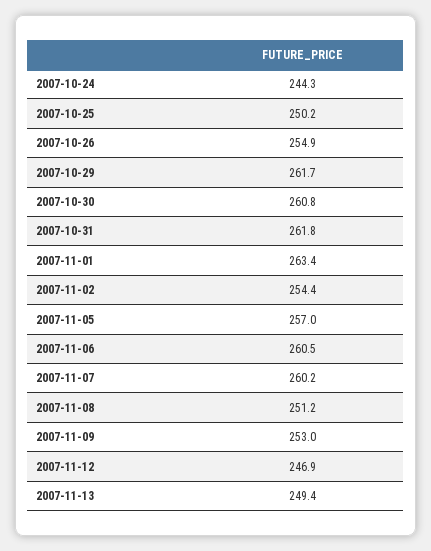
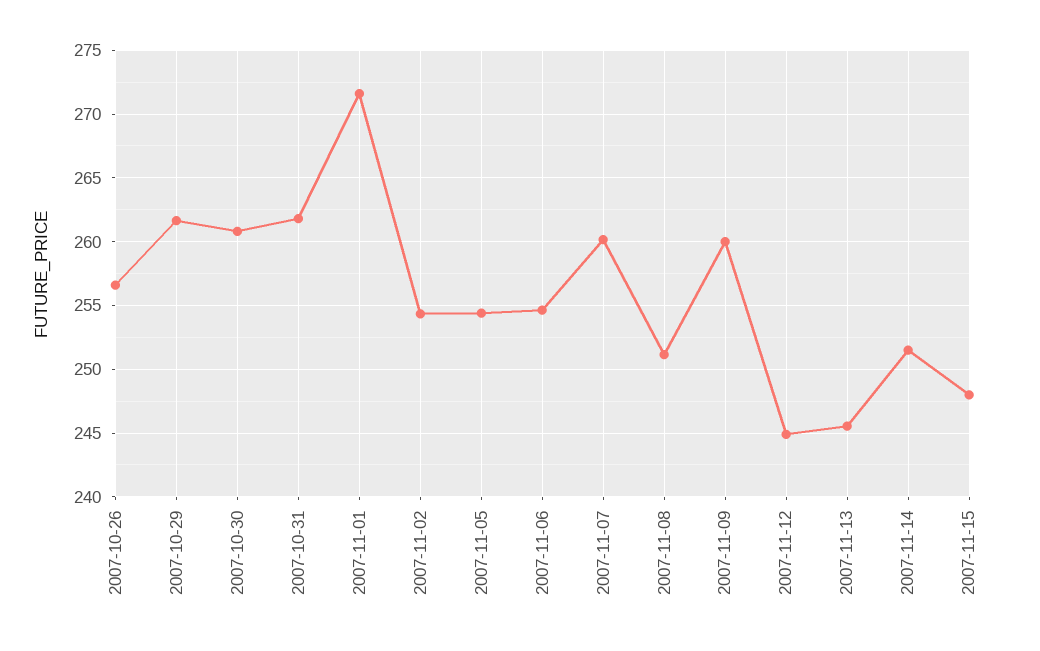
2007-10-24: 244.3 -> none
2007-10-25: 250.2 -> none
2007-10-26: 254.9 -> 256.5
2007-11-01: 263.4 -> 271.5
2007-11-05: 257 -> 254.5
2007-11-06: 260.5 -> 254.5
2007-11-09: 253 -> 260
2007-11-12: 246.9 -> 245
2007-11-13: 249.4 -> 245.5
2007-11-14: none -> 251.5
2007-11-15: none -> 248

